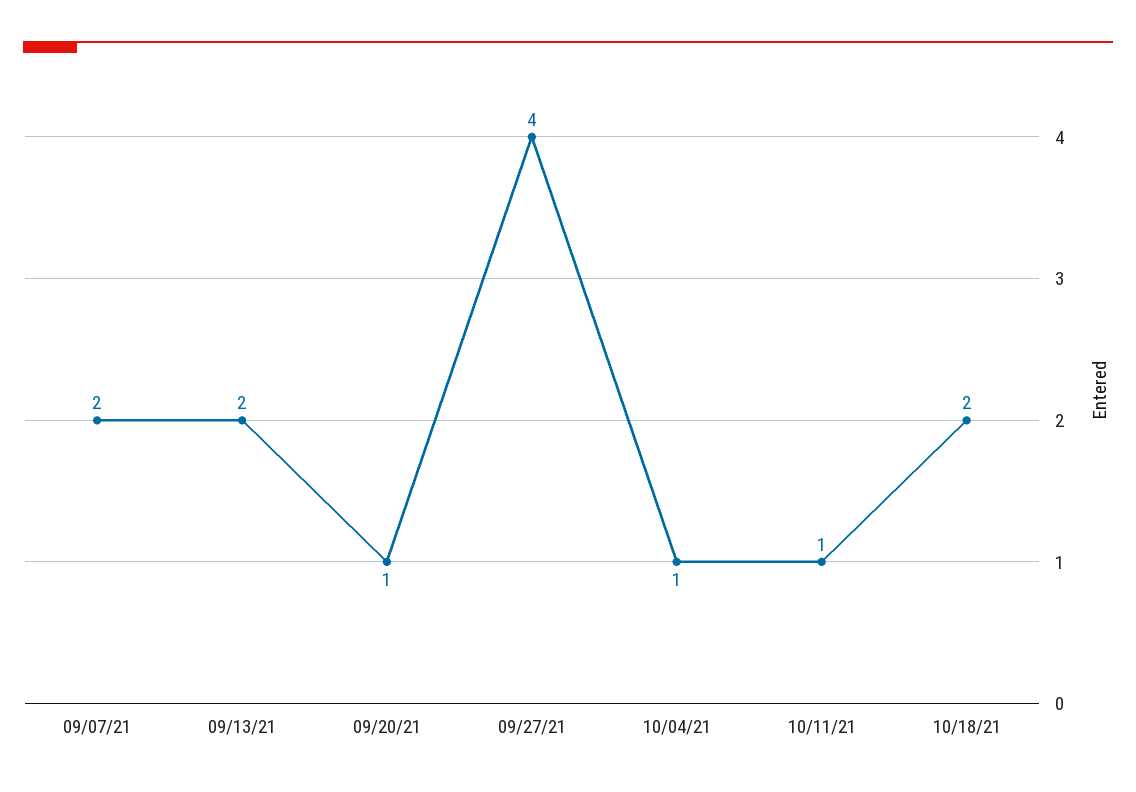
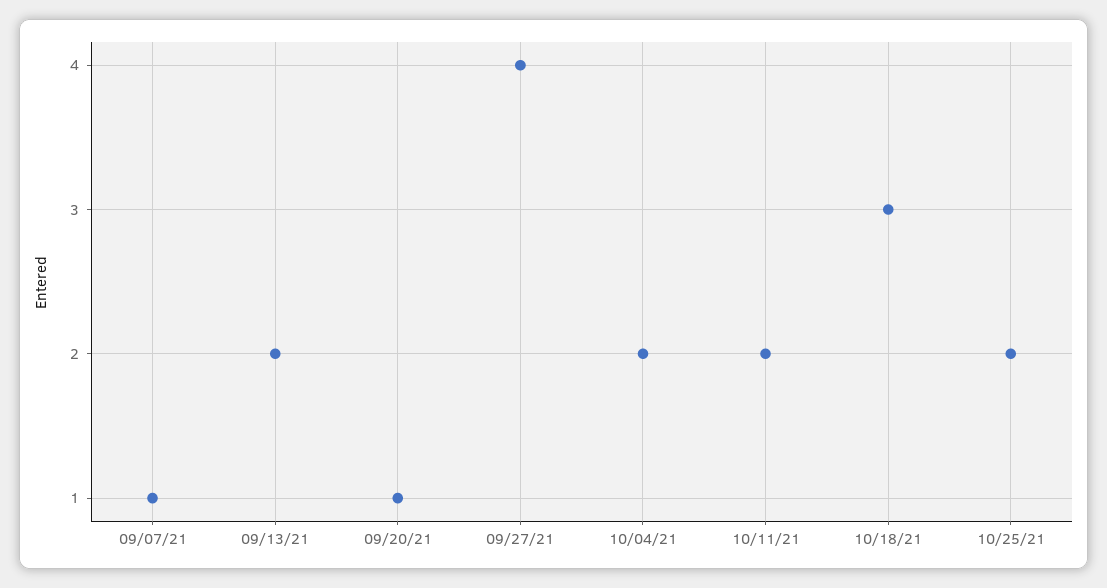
09/07/21: 2 -> 1
10/04/21: 1 -> 2
10/11/21: 1 -> 2
10/18/21: 2 -> 3
10/25/21: none -> 2

